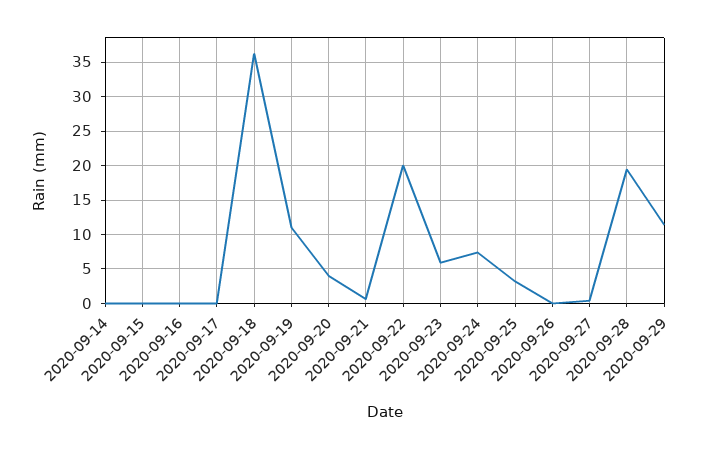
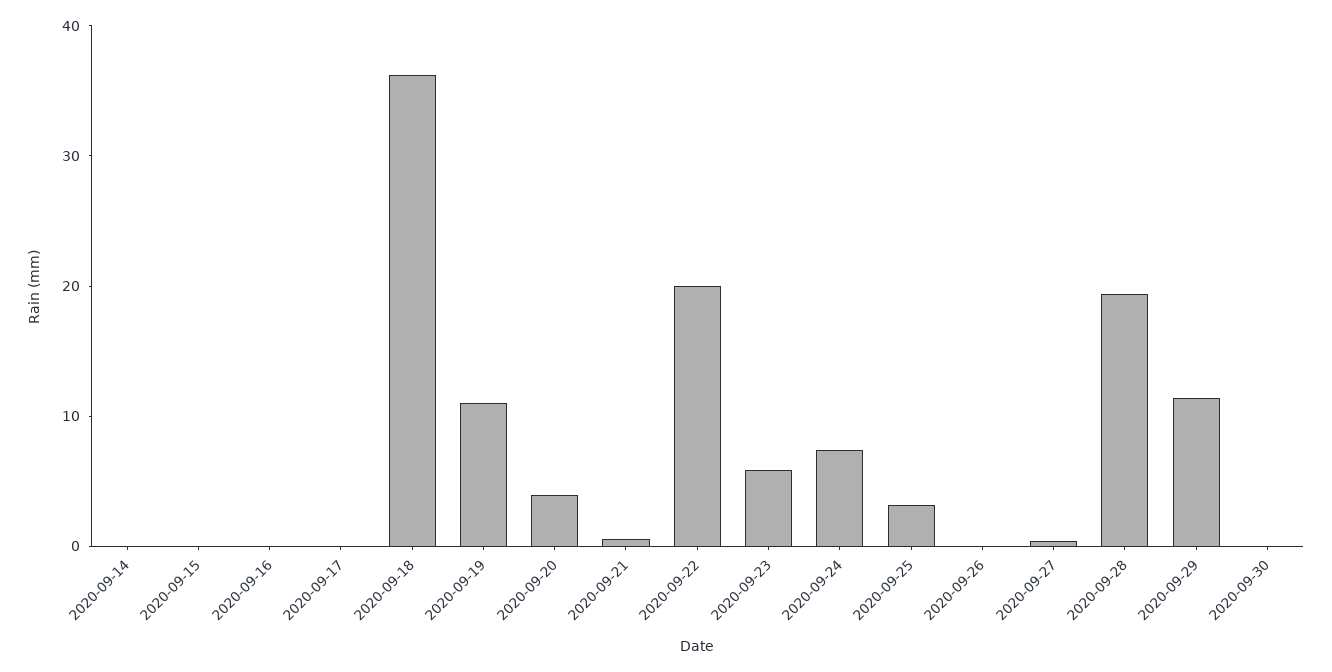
2020-09-30: none -> 0

